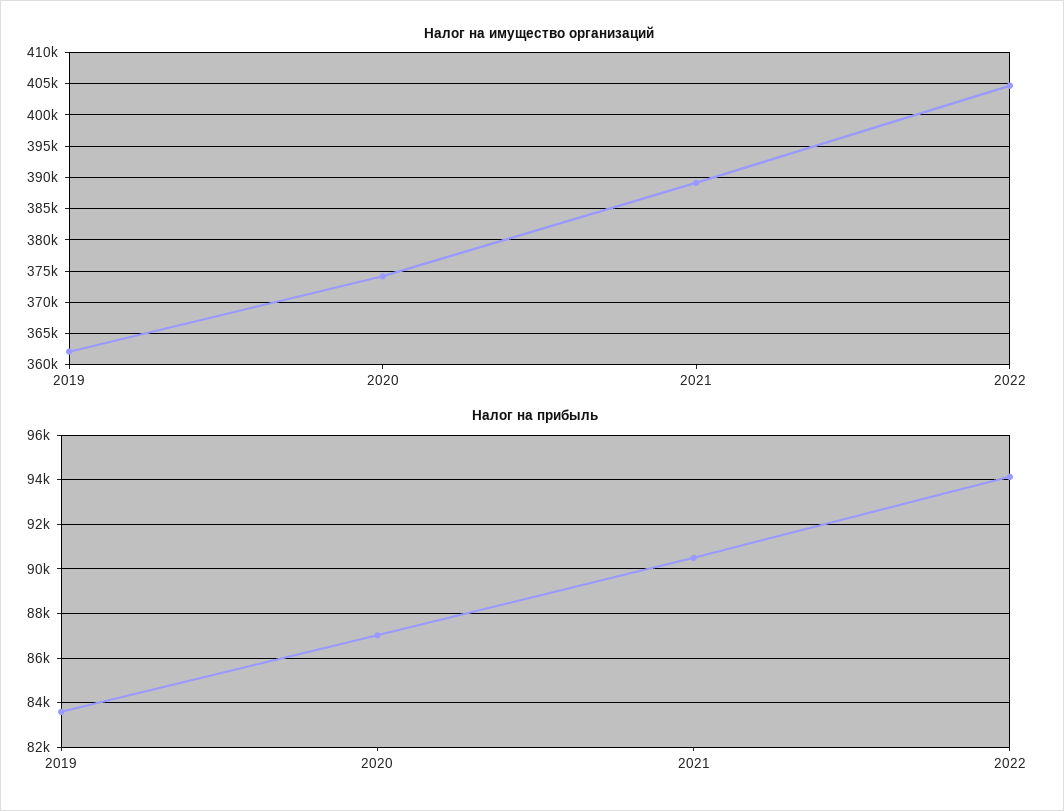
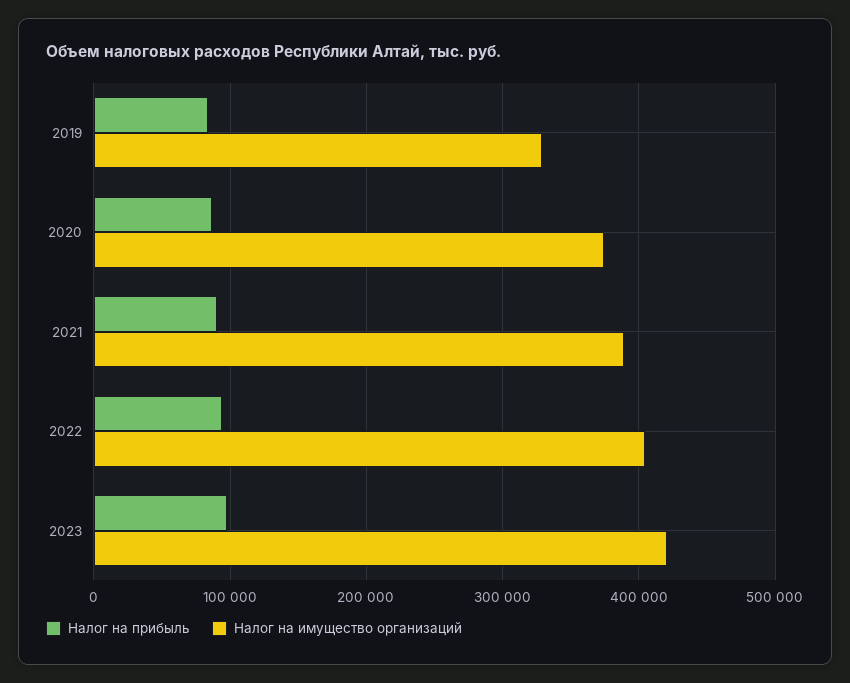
Налог на имущество организаций, 2019: 362000 -> 330000
Налог на прибыль, 2023: none -> 100000
Налог на имущество организаций, 2023: none -> 420000

